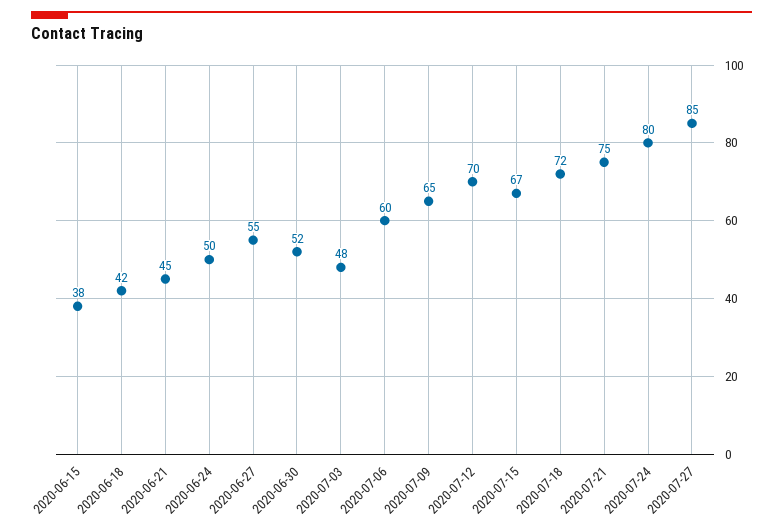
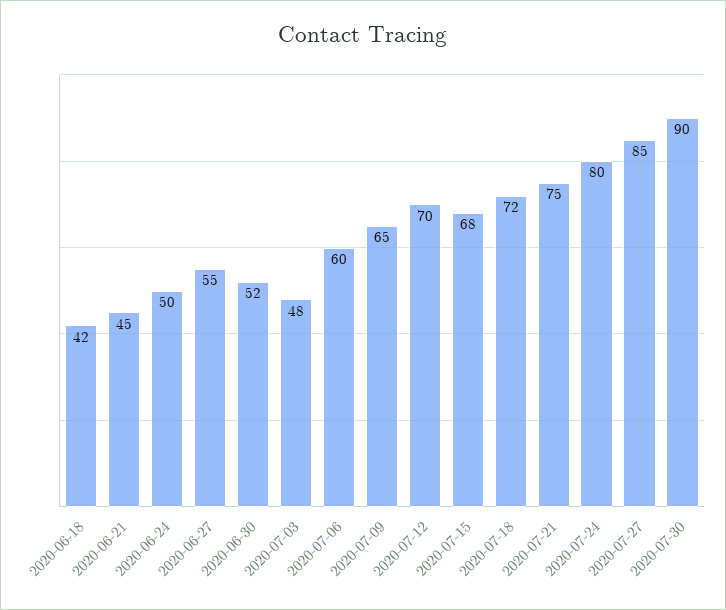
2020-06-15: 38 -> none
2020-07-15: 67 -> 68
2020-07-30: none -> 90

